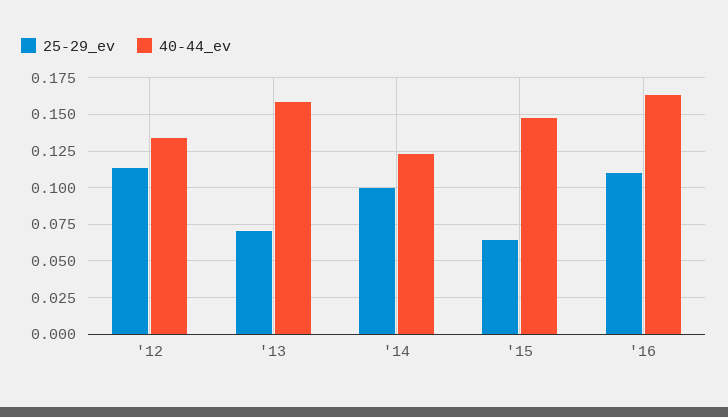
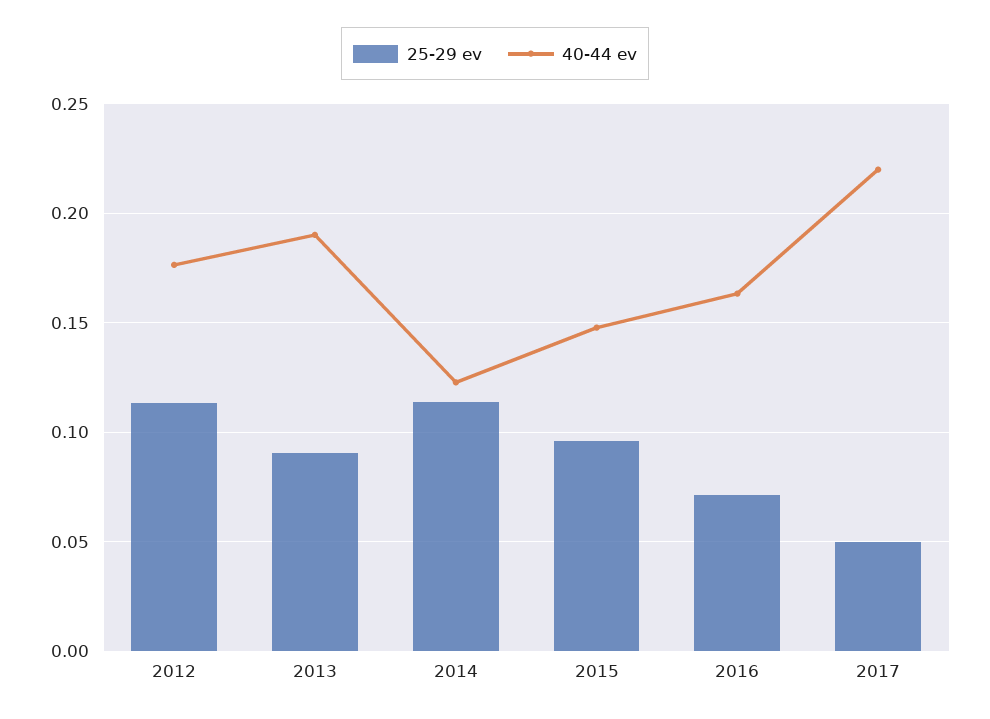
40-44_ev, '12: 0.135 -> 0.175
25-29_ev, '13: 0.07 -> 0.09
40-44_ev, '13: 0.16 -> 0.19
25-29_ev, '14: 0.1 -> 0.115
25-29_ev, '15: 0.065 -> 0.095
25-29_ev, '16: 0.11 -> 0.07
25-29_ev, 2017: none -> 0.05
40-44_ev, 2017: none -> 0.22

